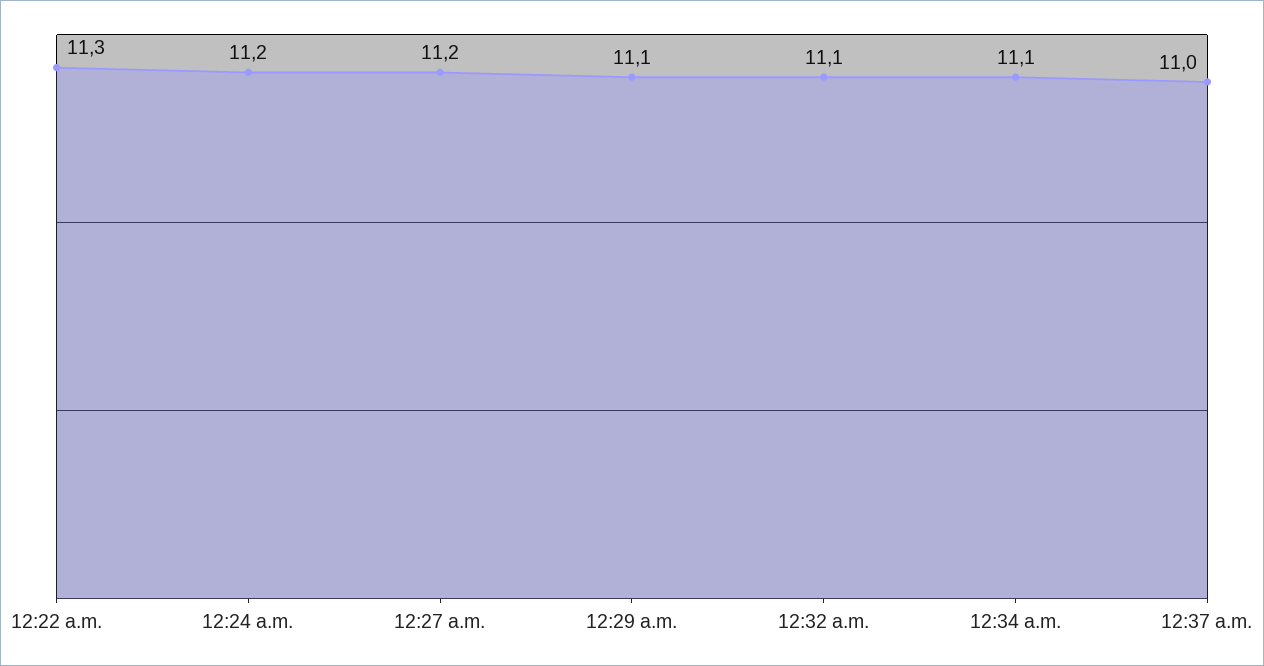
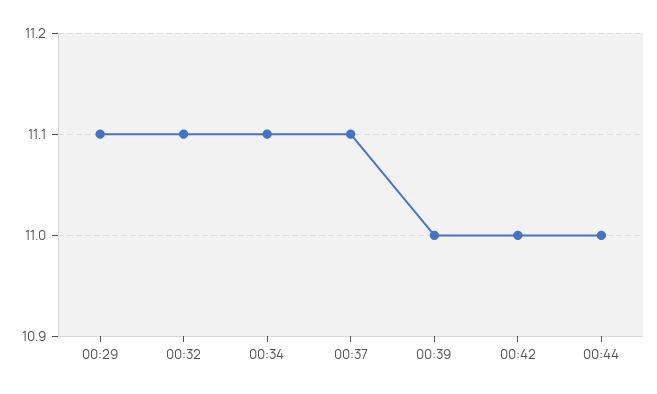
12:22 a.m.: 11.3 -> none
12:24 a.m.: 11.2 -> none
12:27 a.m.: 11.2 -> none
12:37 a.m.: 11 -> 11.1
00:39: none -> 11
00:42: none -> 11
00:44: none -> 11

